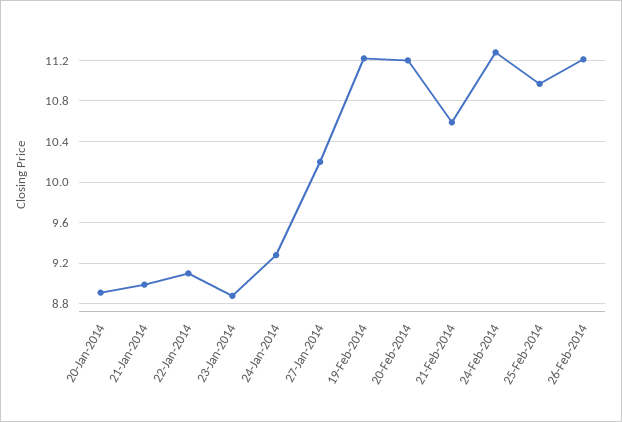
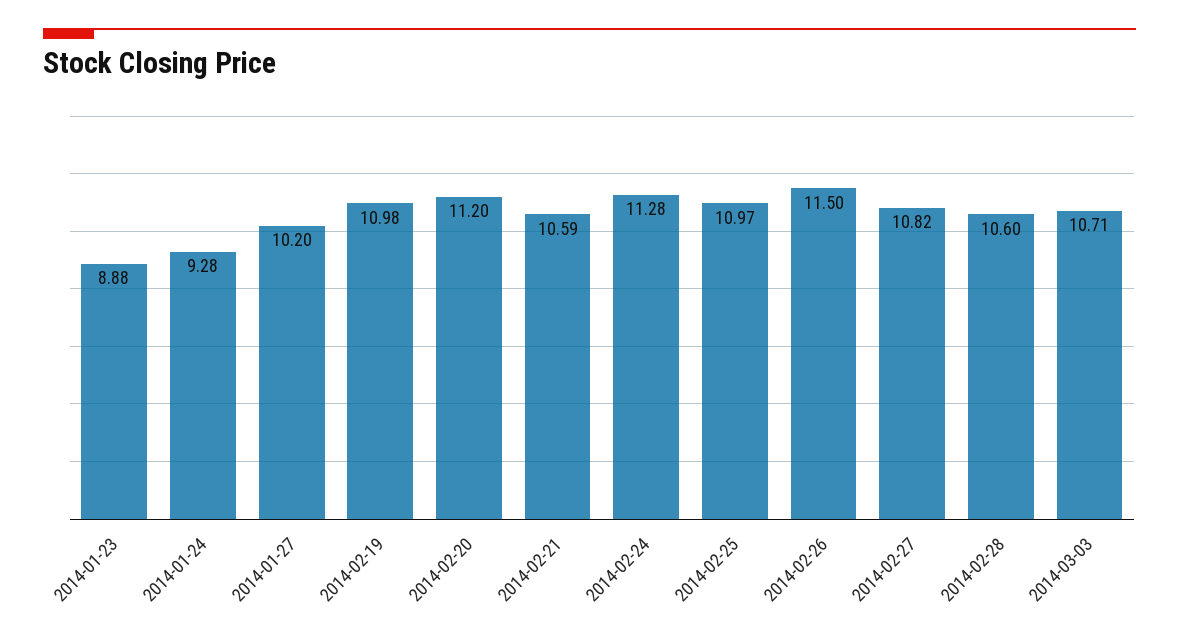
20-Jan-2014: 8.9 -> none
21-Jan-2014: 9 -> none
22-Jan-2014: 9.1 -> none
19-Feb-2014: 11.2 -> 10.98
26-Feb-2014: 11.2 -> 11.5
2014-02-27: none -> 10.82
2014-02-28: none -> 10.6
2014-03-03: none -> 10.71

